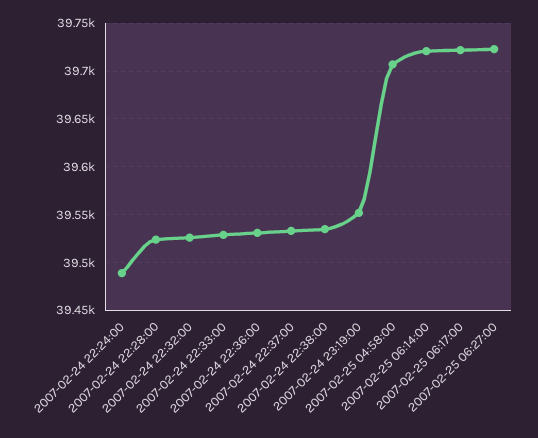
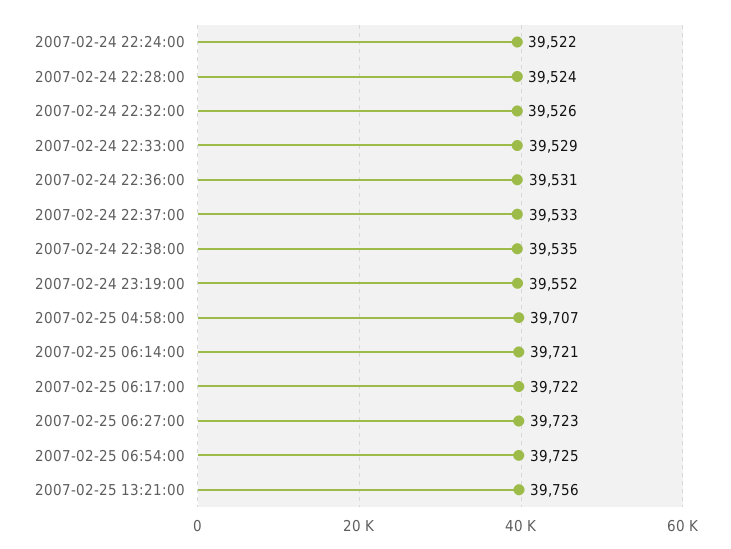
2007-02-24 22:24:00: 39490 -> 39522
2007-02-25 06:54:00: none -> 39725
2007-02-25 13:21:00: none -> 39756

